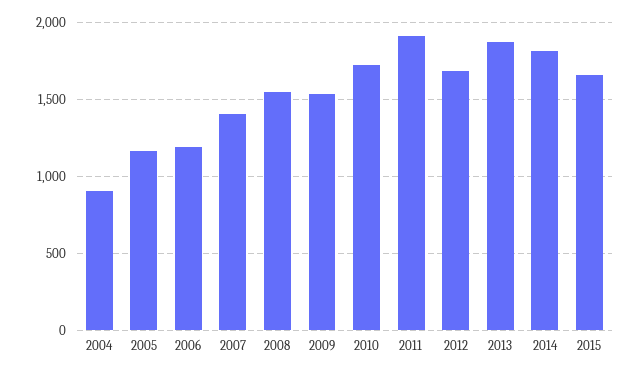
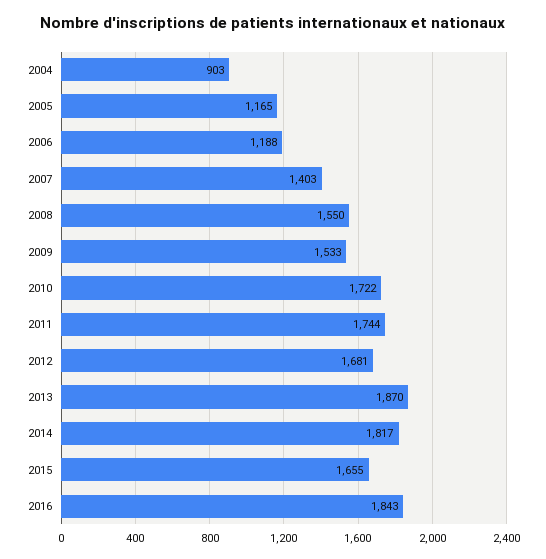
2011: 1900 -> 1744
2016: none -> 1843

